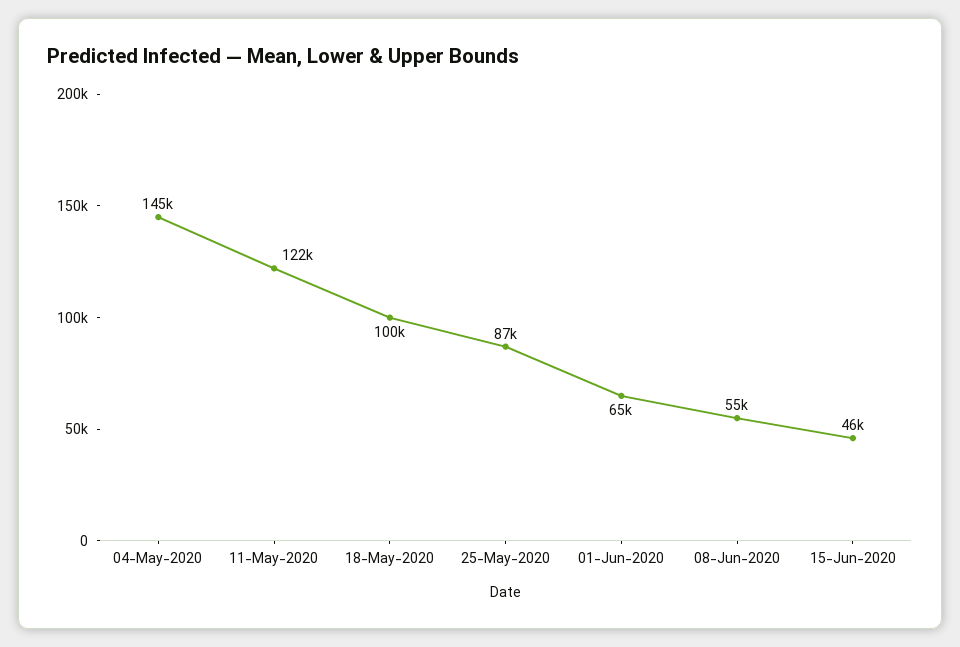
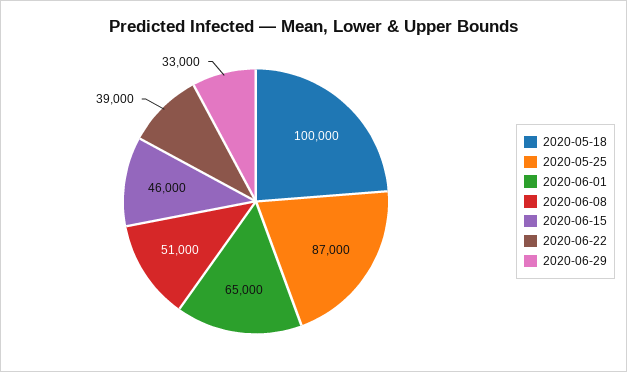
04-May-2020: 145000 -> none
11-May-2020: 122000 -> none
08-Jun-2020: 55000 -> 51000
2020-06-22: none -> 39000
2020-06-29: none -> 33000

